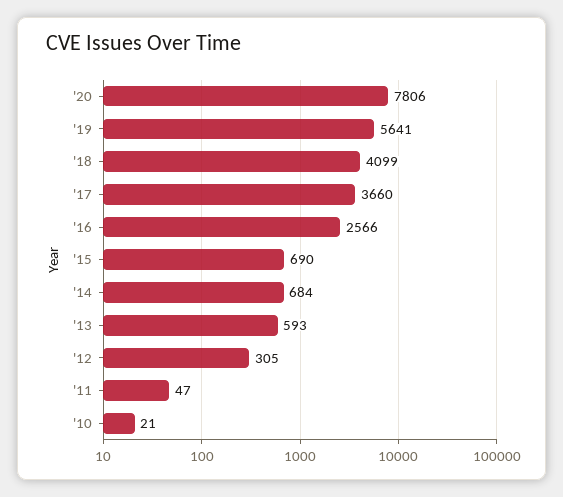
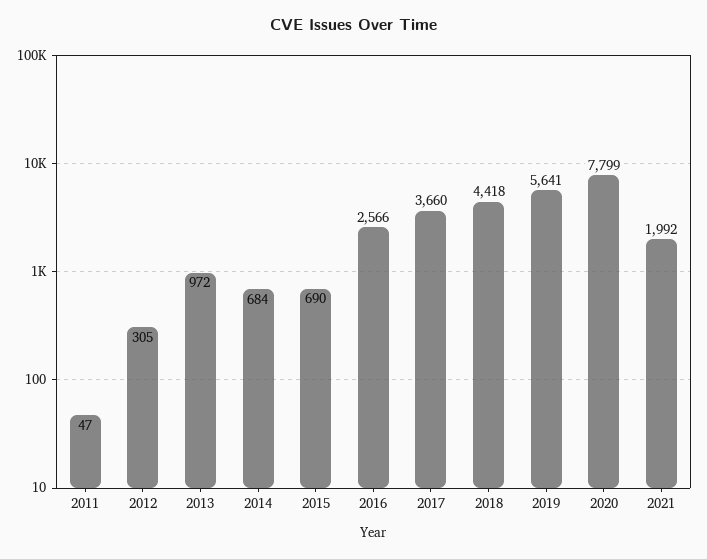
'20: 7806 -> 7799
'18: 4099 -> 4418
'13: 593 -> 972
'10: 21 -> none
2021: none -> 1992

